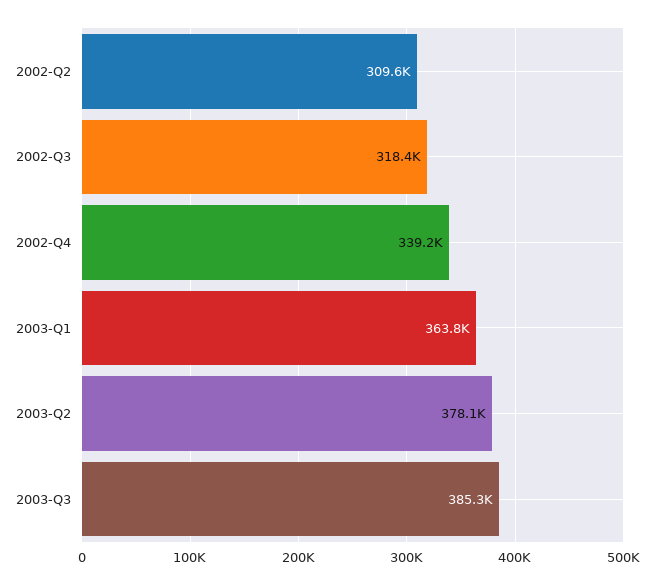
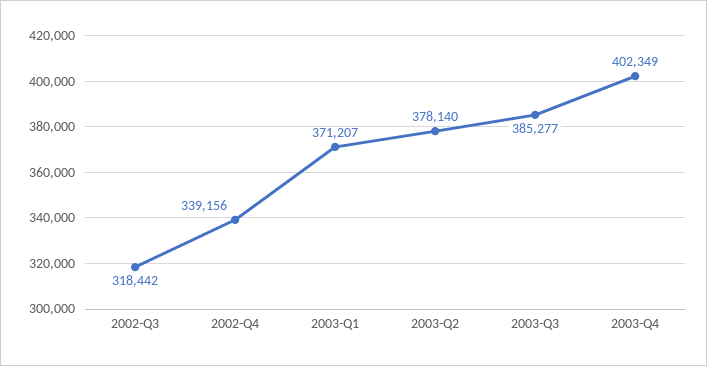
2002-Q2: 309600 -> none
2003-Q1: 363800 -> 371207
2003-Q4: none -> 402349

